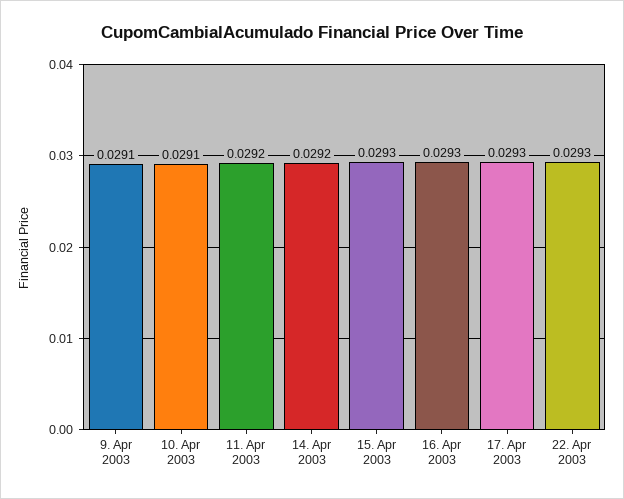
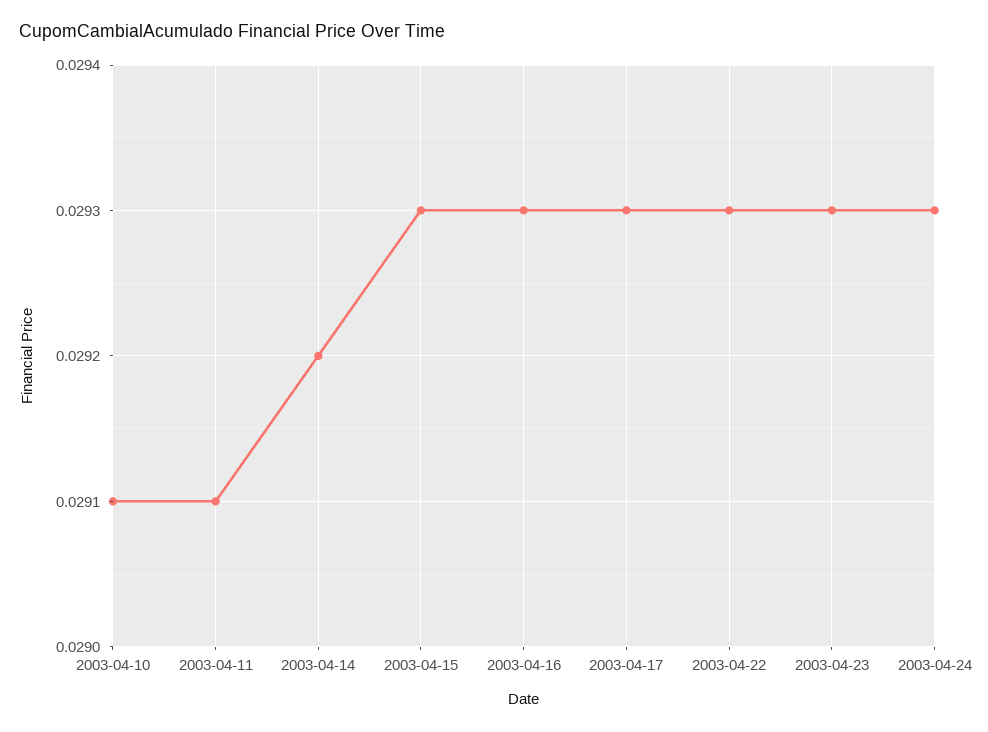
9. Apr 2003: 0.0291 -> none
11. Apr 2003: 0.0292 -> 0.0291
2003-04-23: none -> 0.0293
2003-04-24: none -> 0.0293

